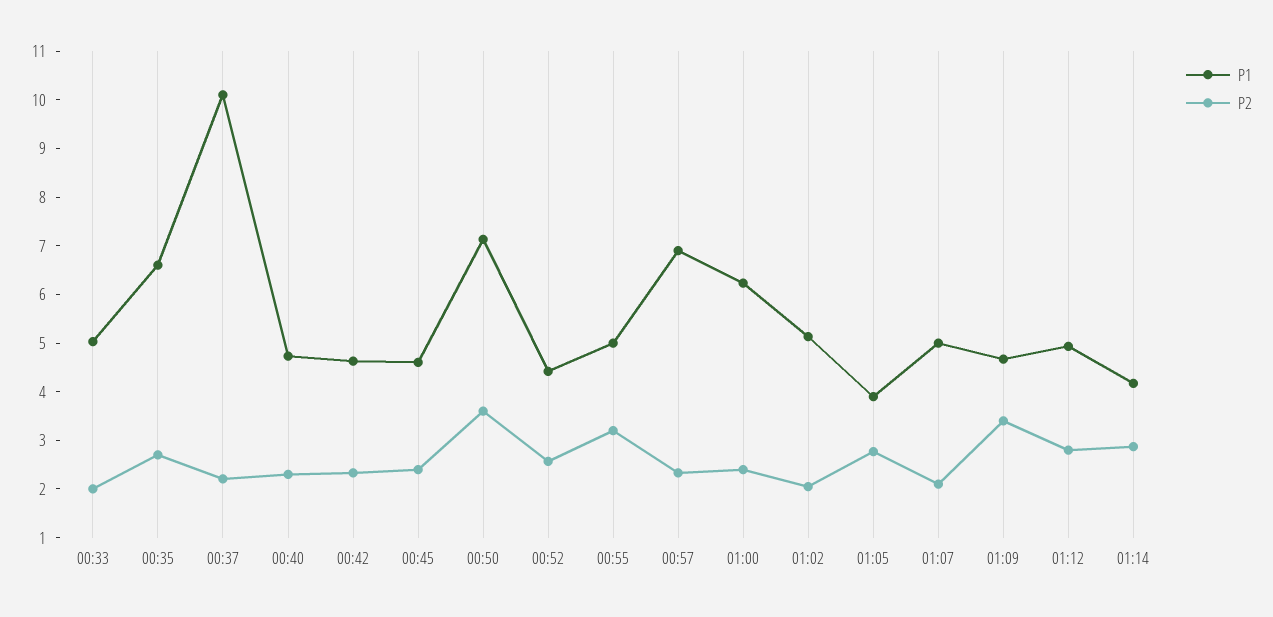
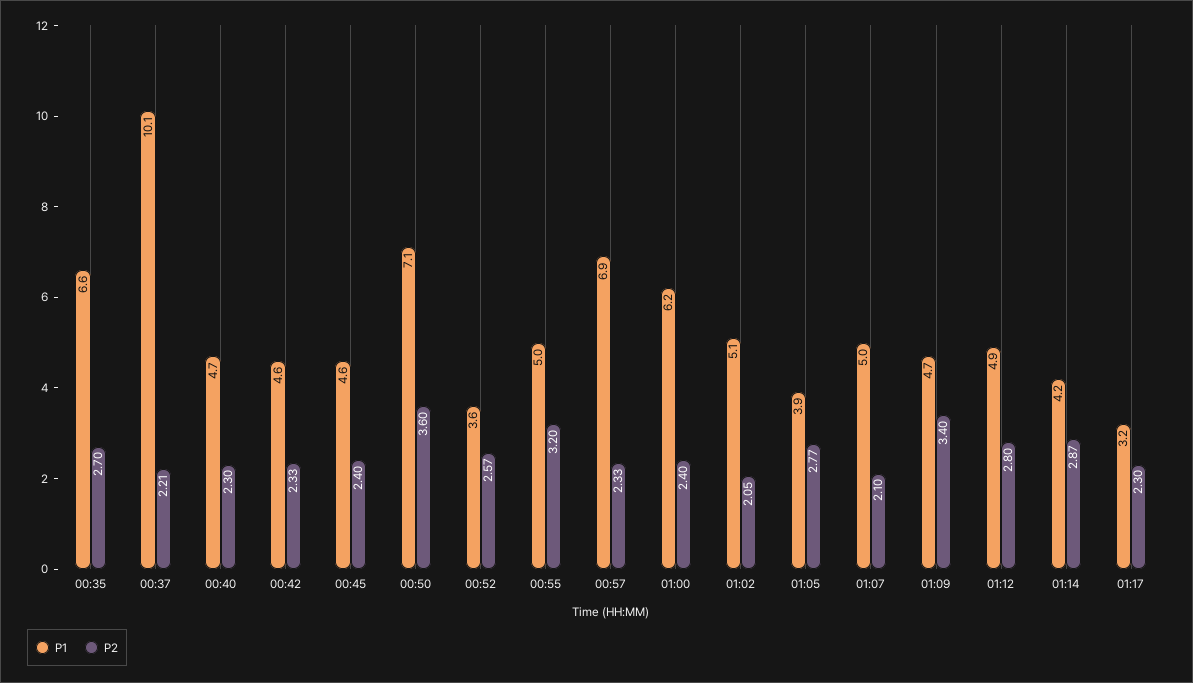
P1, 00:33: 5 -> none
P2, 00:33: 2 -> none
P1, 00:52: 4.4 -> 3.6
P1, 01:17: none -> 3.2
P2, 01:17: none -> 2.3

